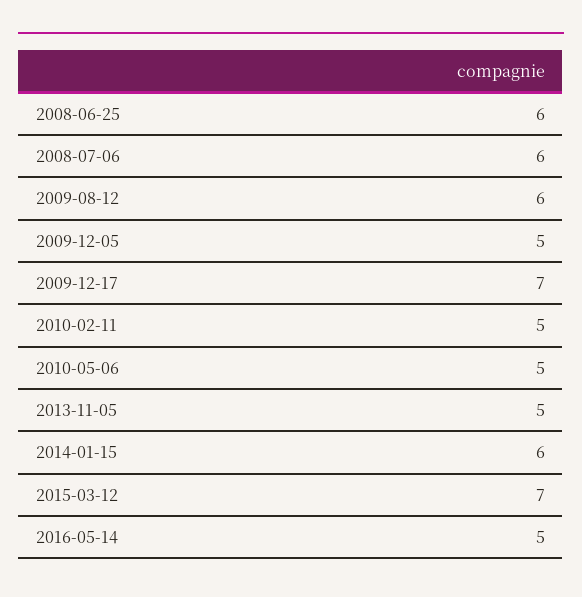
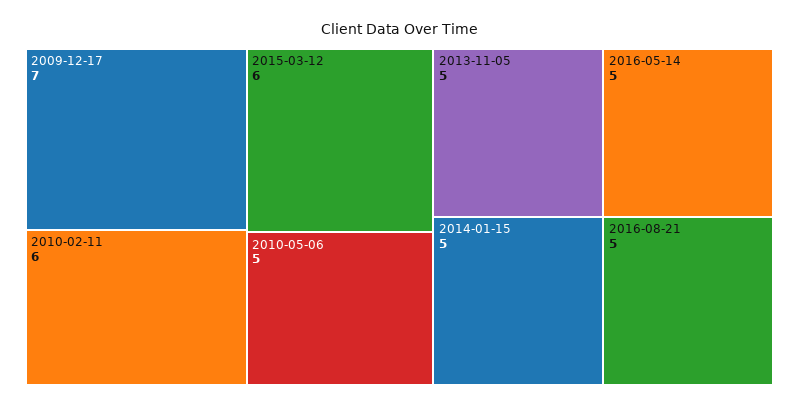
2008-06-25: 6 -> none
2008-07-06: 6 -> none
2009-08-12: 6 -> none
2009-12-05: 5 -> none
2010-02-11: 5 -> 6
2014-01-15: 6 -> 5
2015-03-12: 7 -> 6
2016-08-21: none -> 5

